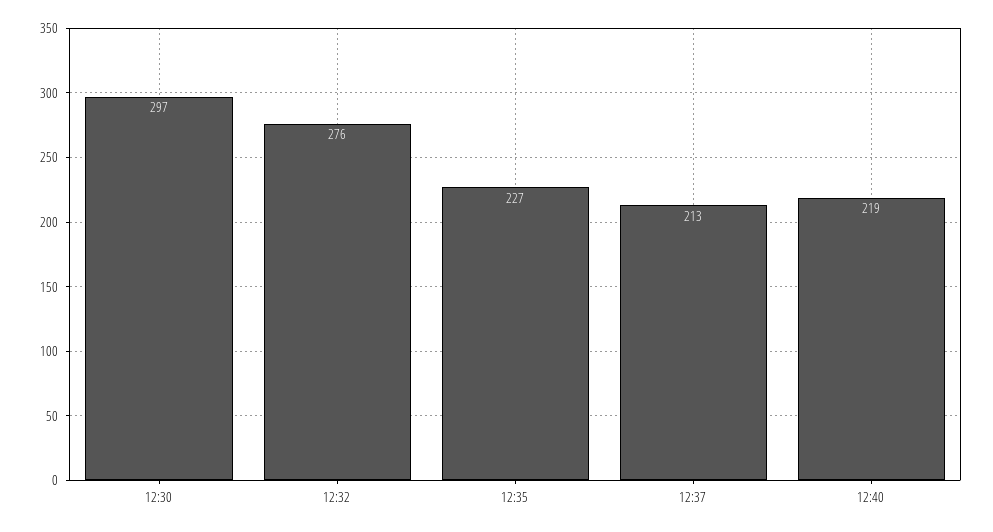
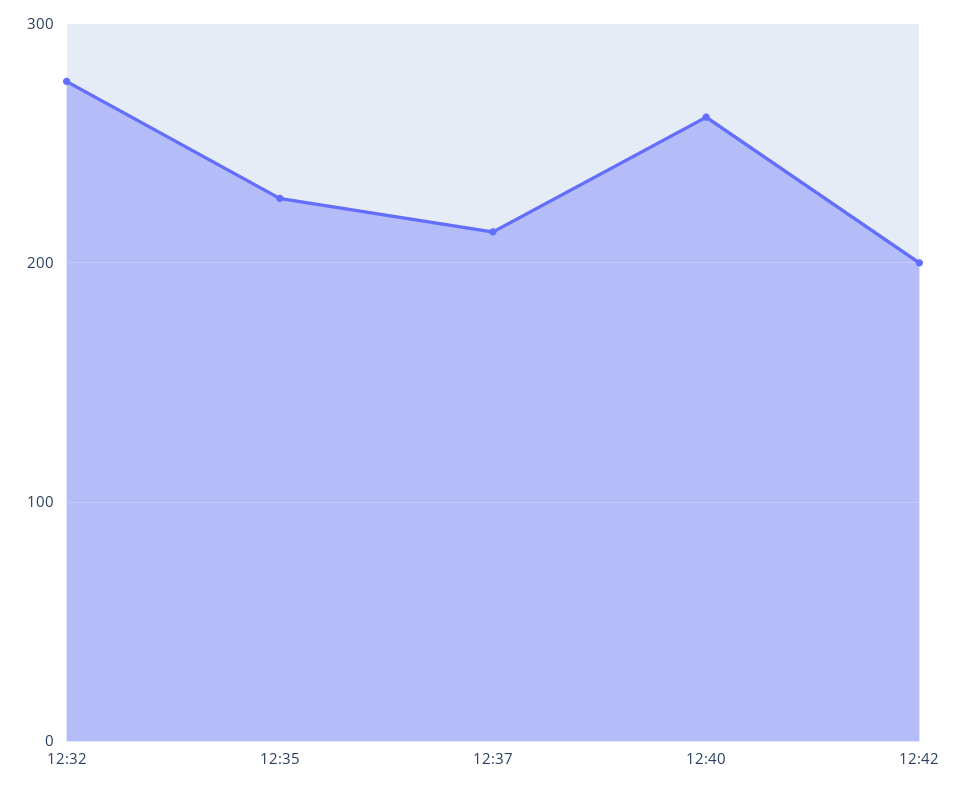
12:30: 297 -> none
12:40: 219 -> 260
12:42: none -> 200

